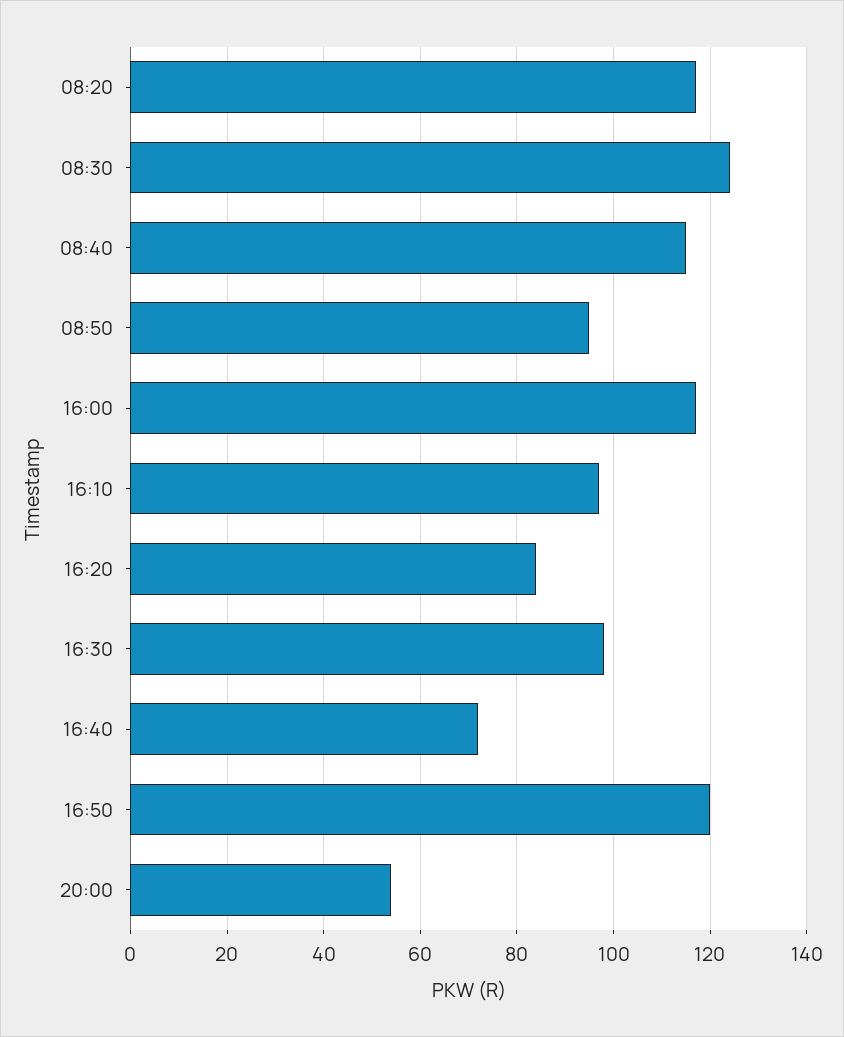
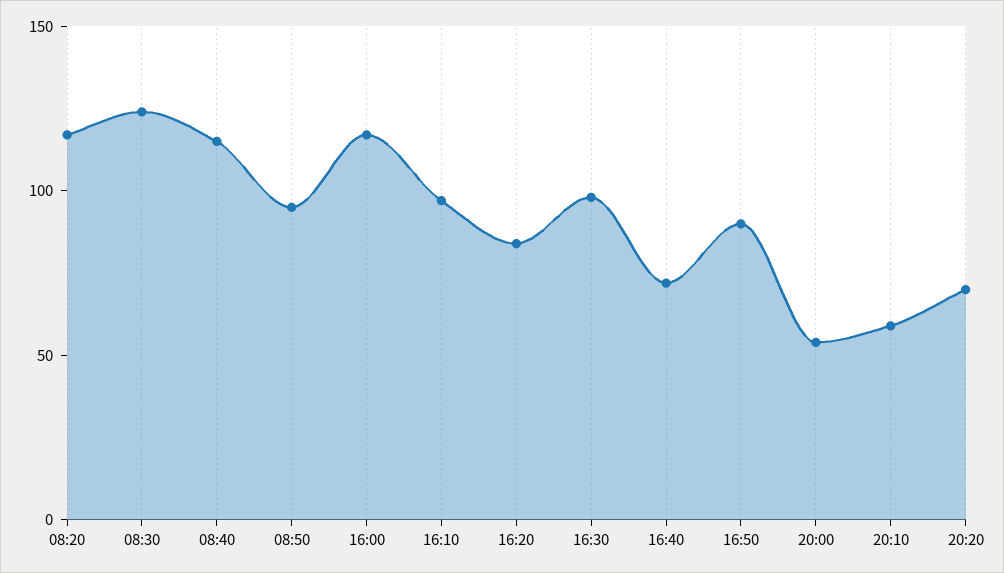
16:50: 120 -> 90
20:10: none -> 60
20:20: none -> 70

